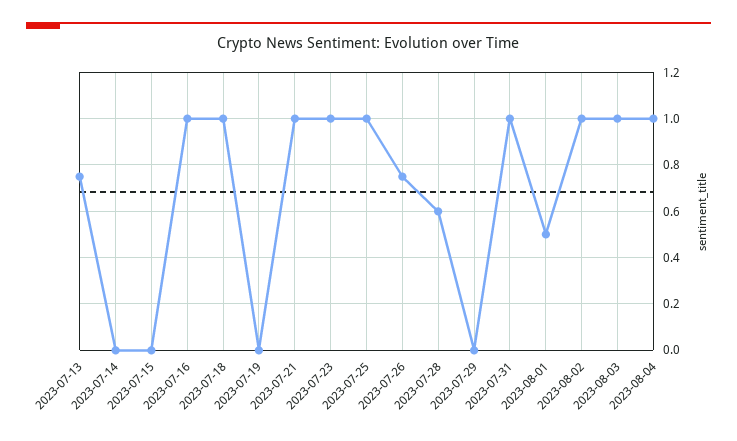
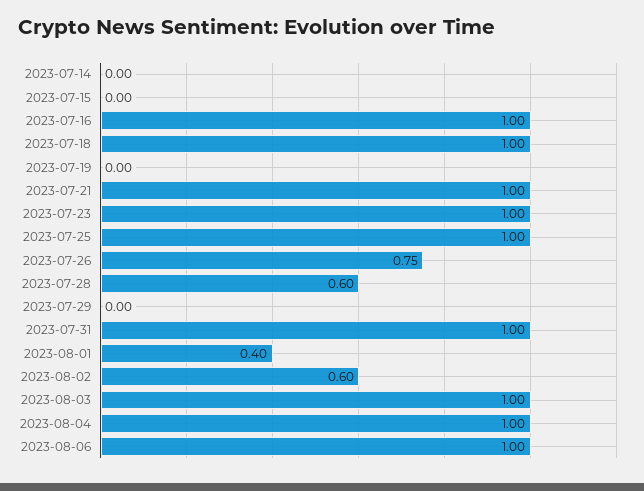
2023-07-13: 0.75 -> none
2023-08-01: 0.5 -> 0.4
2023-08-02: 1 -> 0.6
2023-08-06: none -> 1

